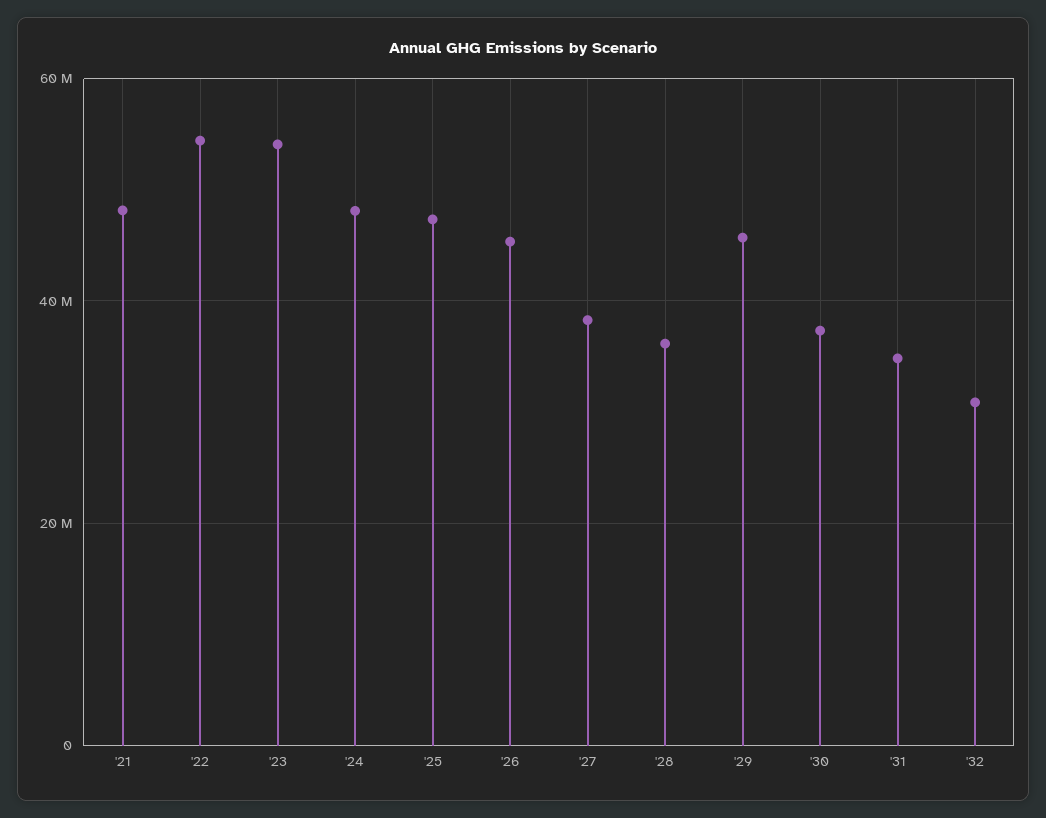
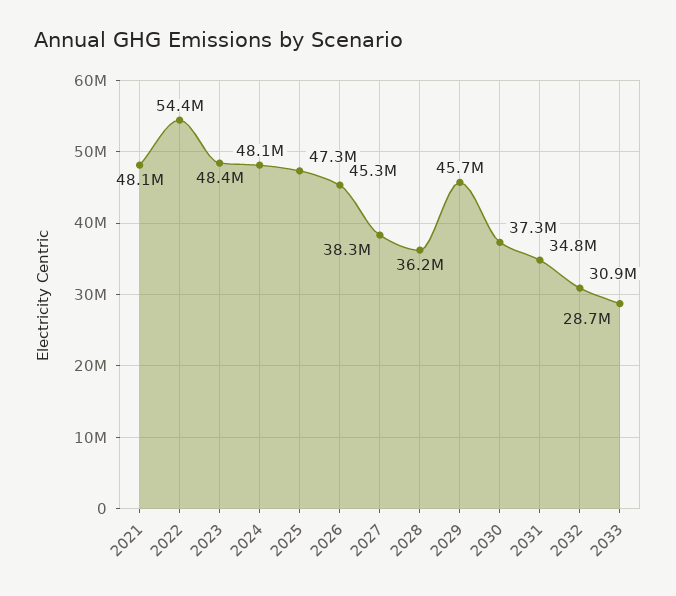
'23: 54000000 -> 48400000
2033: none -> 28700000

